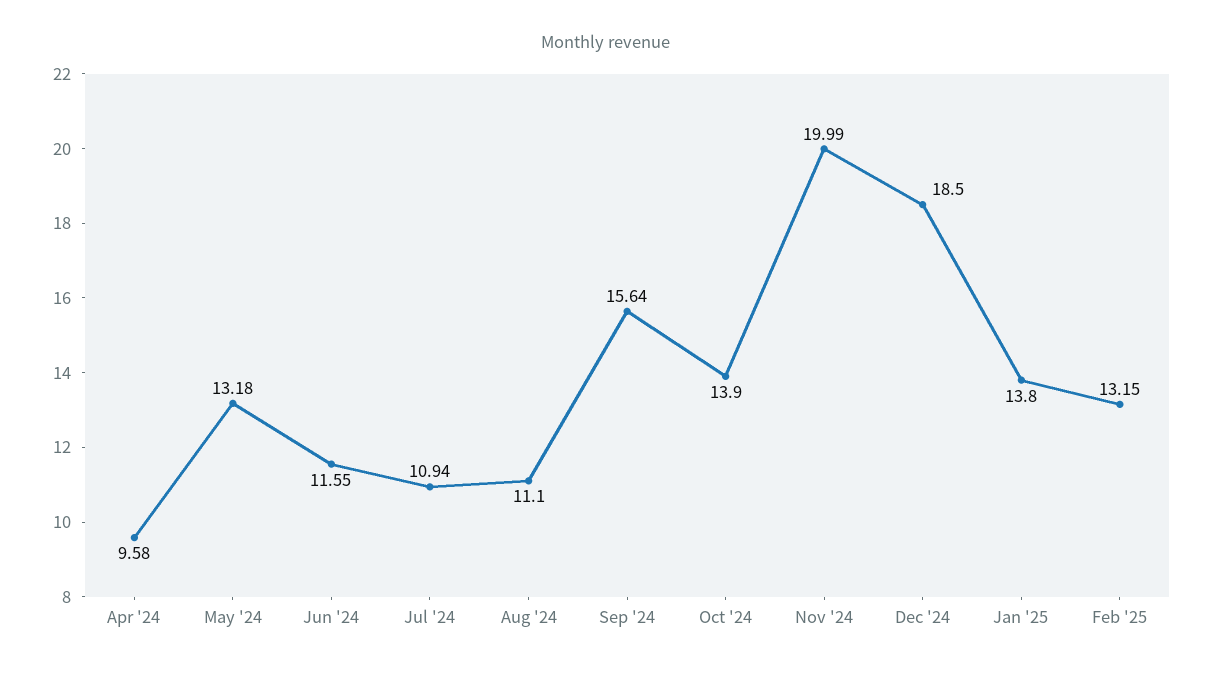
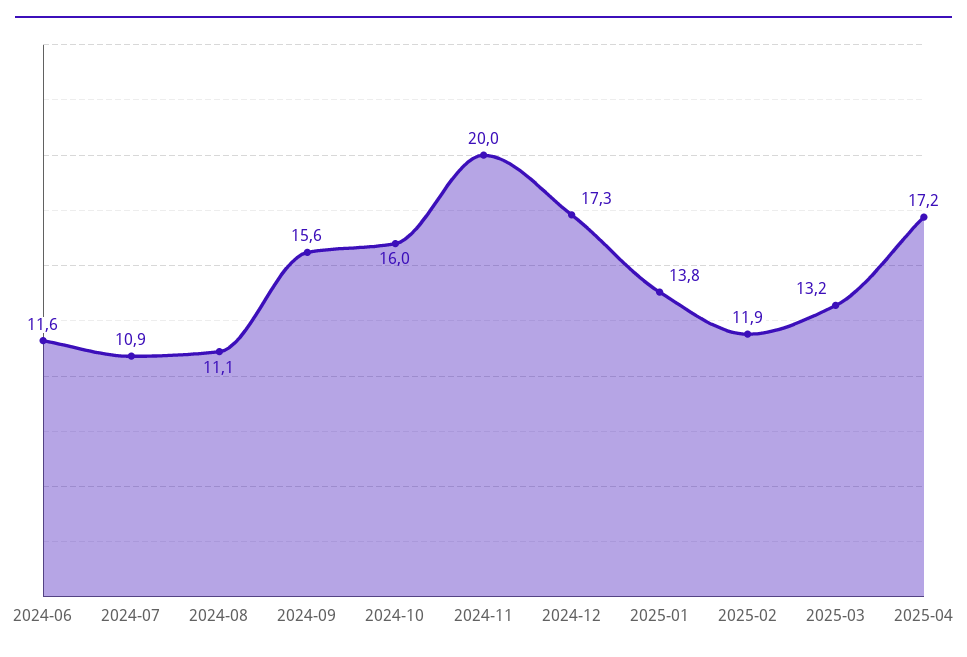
Apr '24: 9.58 -> none
May '24: 13.18 -> none
Oct '24: 13.9 -> 16
Dec '24: 18.5 -> 17.3
Feb '25: 13.15 -> 11.9
2025-03: none -> 13.2
2025-04: none -> 17.2

